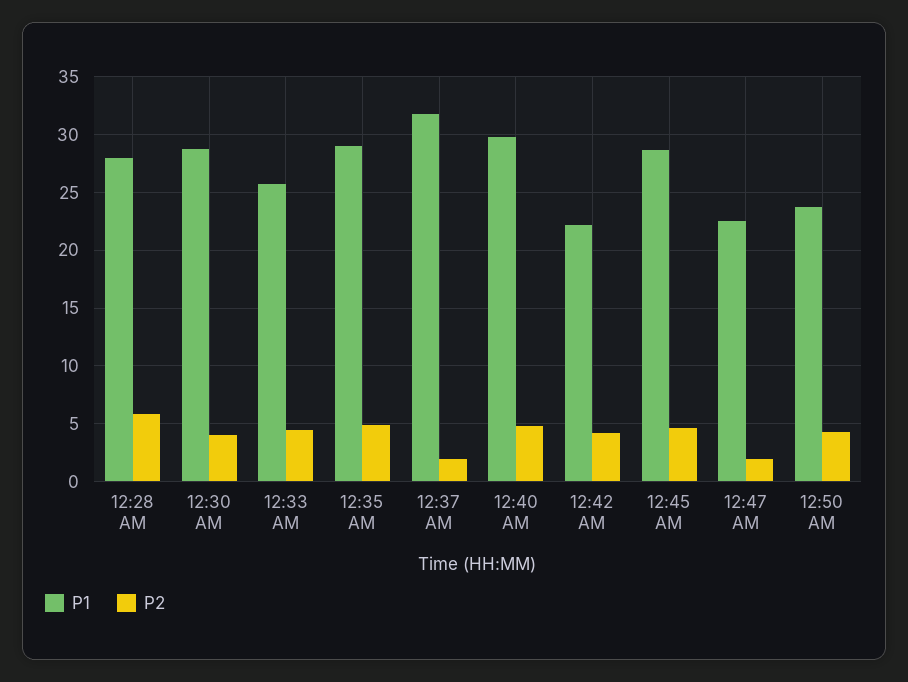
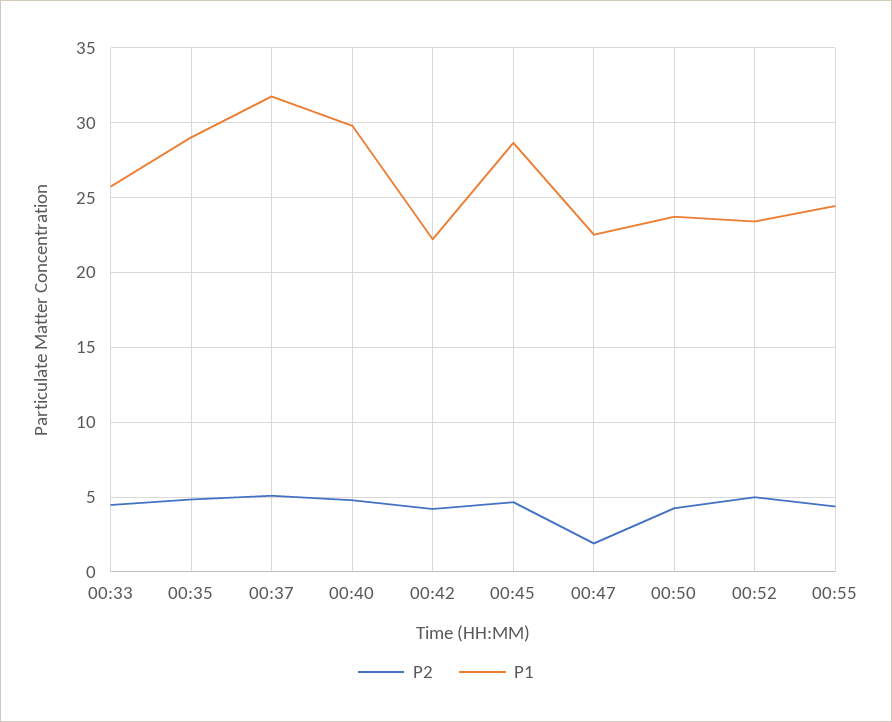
P1, 12:28 AM: 28 -> none
P2, 12:28 AM: 6 -> none
P1, 12:30 AM: 29 -> none
P2, 12:30 AM: 4 -> none
P2, 12:37 AM: 2 -> 5
P2, 00:52: none -> 5
P1, 00:52: none -> 23.5
P2, 00:55: none -> 4.5
P1, 00:55: none -> 24.5

